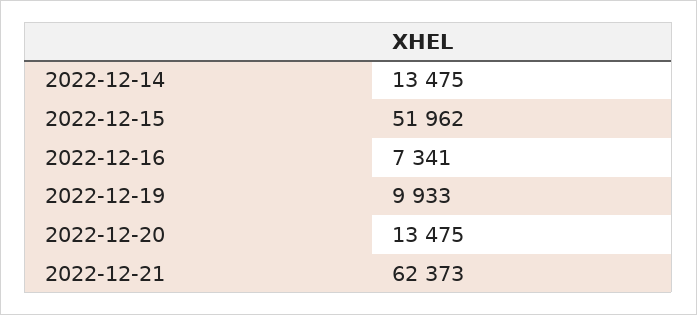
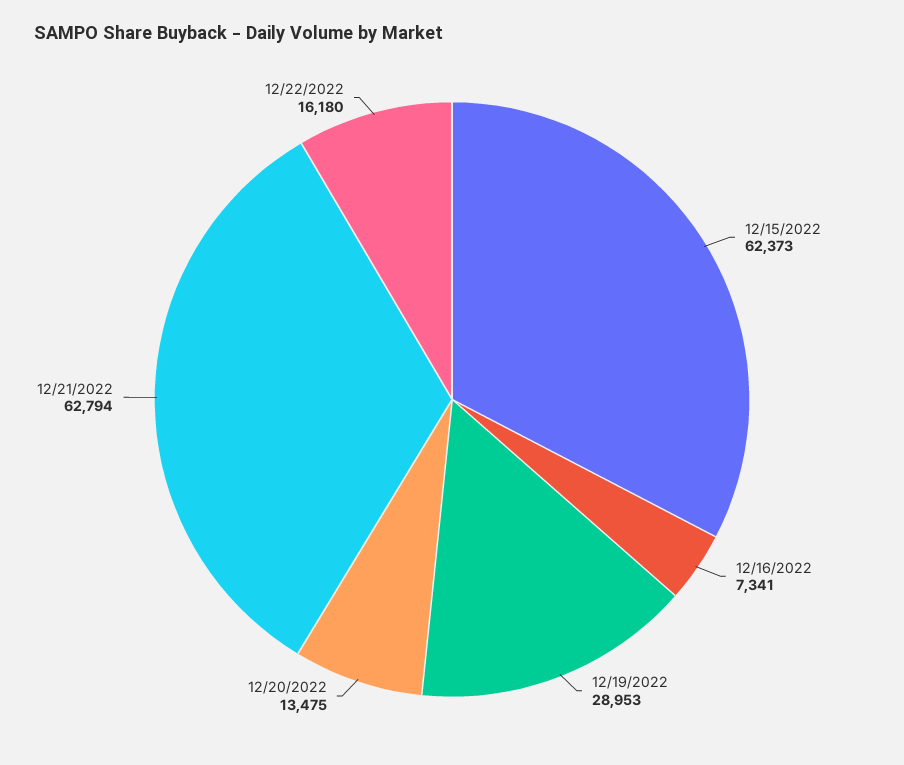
2022-12-14: 13475 -> none
2022-12-15: 51962 -> 62373
2022-12-19: 9933 -> 28953
2022-12-21: 62373 -> 62794
12/22/2022: none -> 16180

